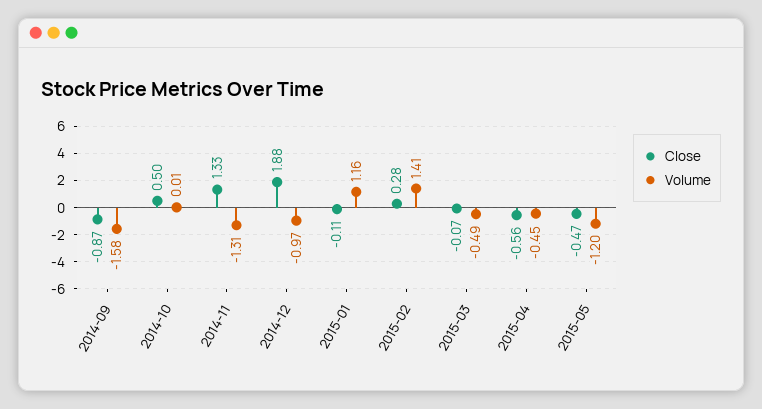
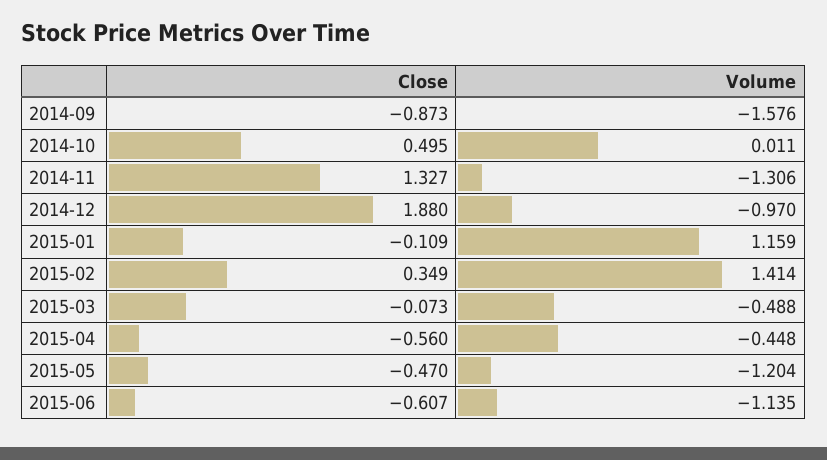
Close, 2015-02: 0.28 -> 0.349
Close, 2015-06: none -> -0.607
Volume, 2015-06: none -> -1.135

